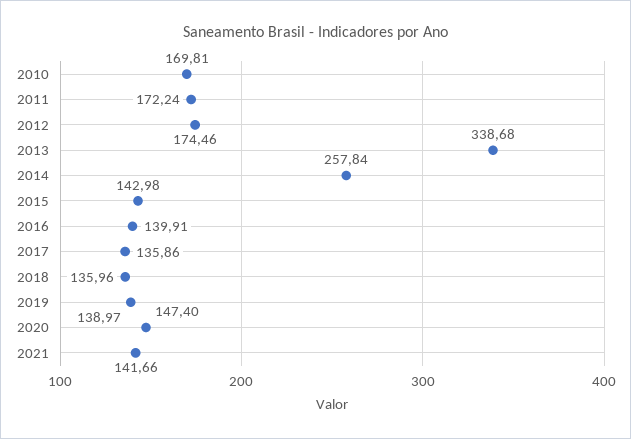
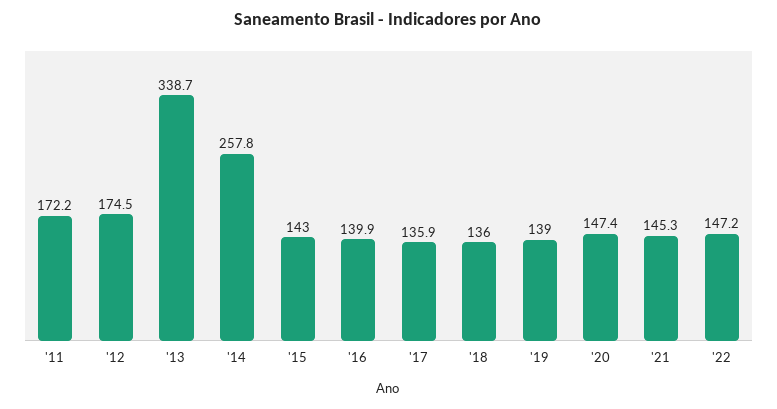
2010: 169.81 -> none
2021: 141.66 -> 145.3
'22: none -> 147.2

